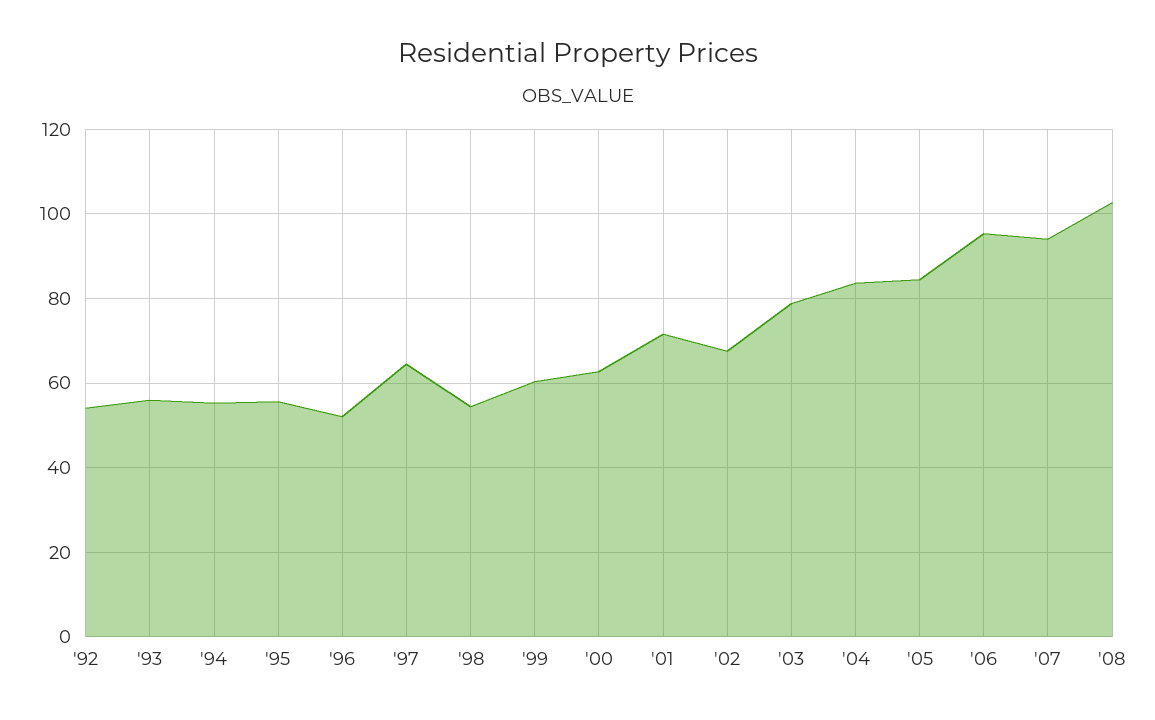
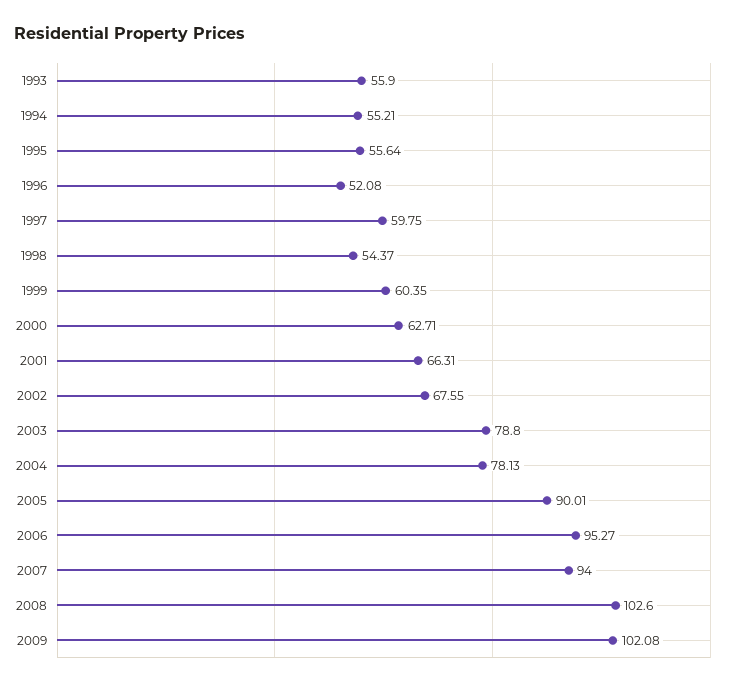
'92: 54 -> none
'97: 64 -> 59.75
'01: 72 -> 66.31
'04: 84 -> 78.13
'05: 84 -> 90.01
2009: none -> 102.08

